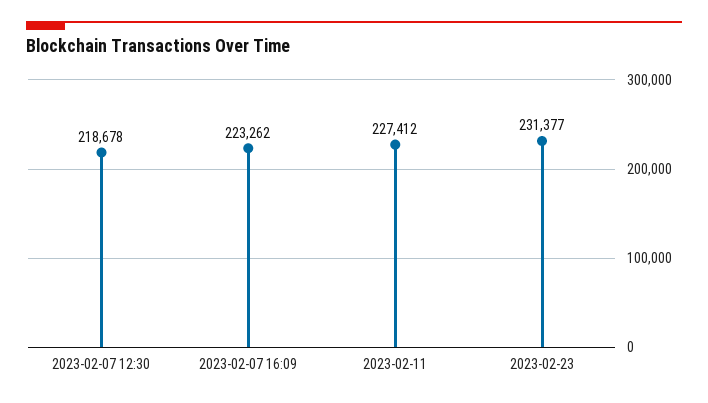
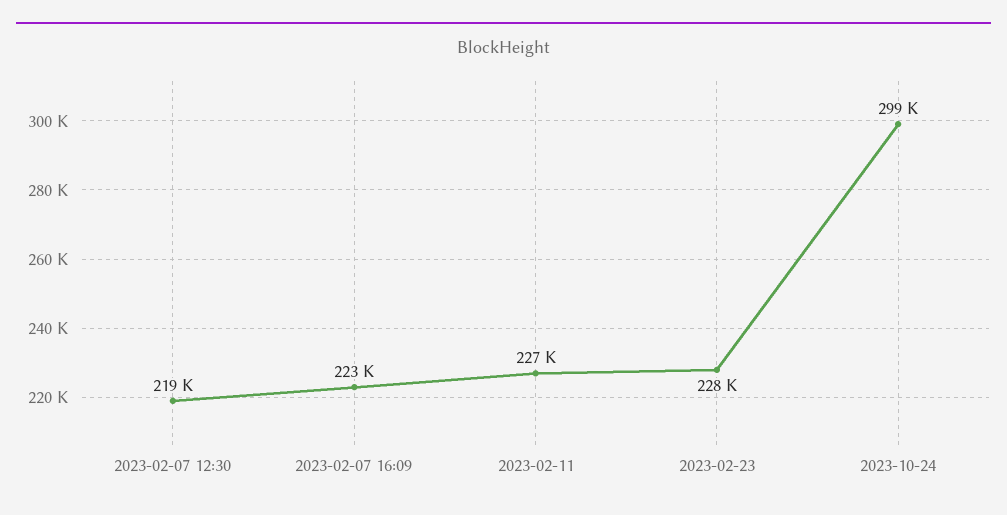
2023-02-23: 231377 -> 228000
2023-10-24: none -> 299000

